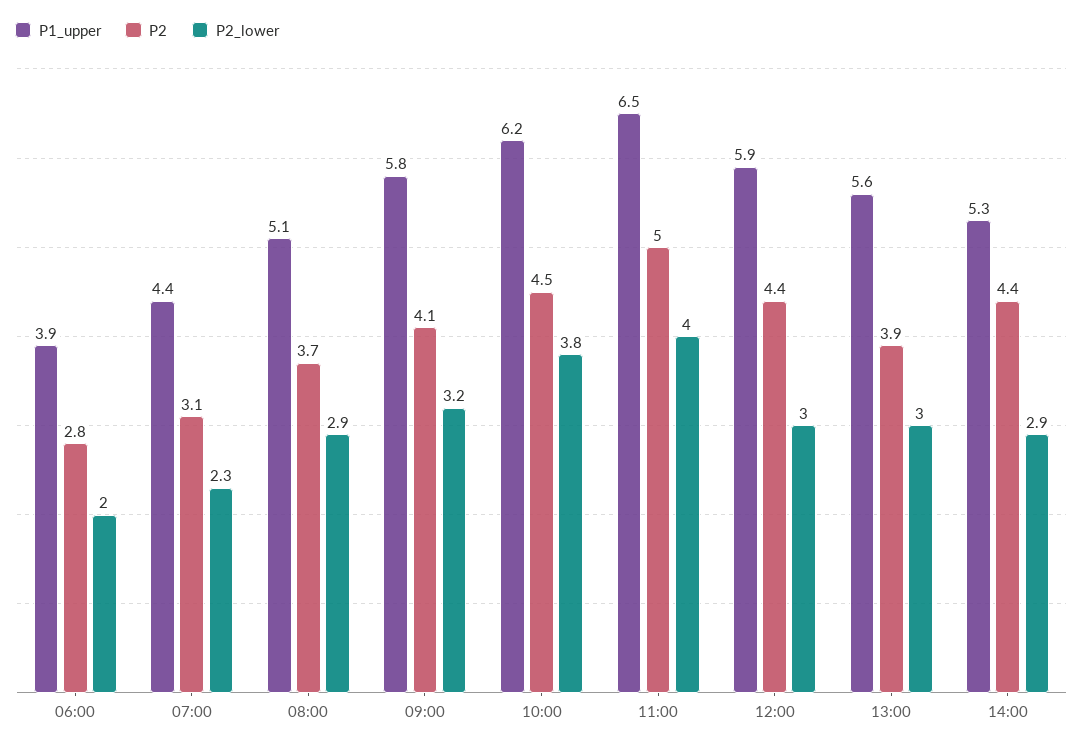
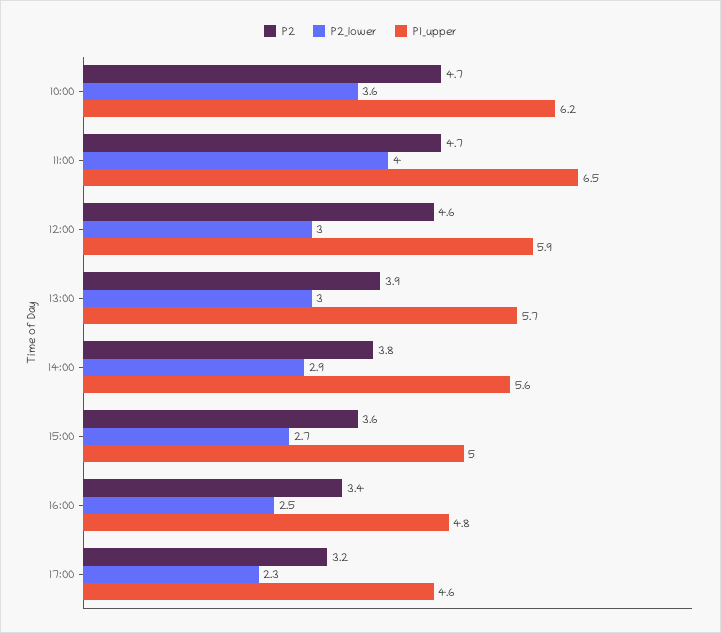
P1_upper, 06:00: 3.9 -> none
P2, 06:00: 2.8 -> none
P2_lower, 06:00: 2 -> none
P1_upper, 07:00: 4.4 -> none
P2, 07:00: 3.1 -> none
P2_lower, 07:00: 2.3 -> none
P1_upper, 08:00: 5.1 -> none
P2, 08:00: 3.7 -> none
P2_lower, 08:00: 2.9 -> none
P1_upper, 09:00: 5.8 -> none
P2, 09:00: 4.1 -> none
P2_lower, 09:00: 3.2 -> none
P2, 10:00: 4.5 -> 4.7
P2_lower, 10:00: 3.8 -> 3.6
P2, 11:00: 5 -> 4.7
P2, 12:00: 4.4 -> 4.6
P1_upper, 13:00: 5.6 -> 5.7
P1_upper, 14:00: 5.3 -> 5.6
P2, 14:00: 4.4 -> 3.8
P2, 15:00: none -> 3.6
P2_lower, 15:00: none -> 2.7
P1_upper, 15:00: none -> 5
P2, 16:00: none -> 3.4
P2_lower, 16:00: none -> 2.5
P1_upper, 16:00: none -> 4.8
P2, 17:00: none -> 3.2
P2_lower, 17:00: none -> 2.3
P1_upper, 17:00: none -> 4.6

